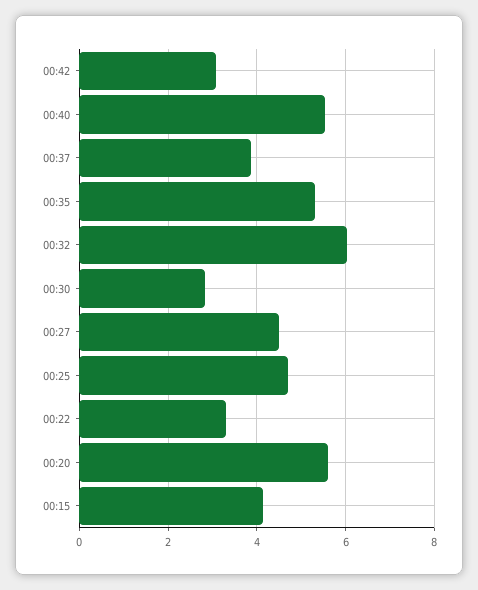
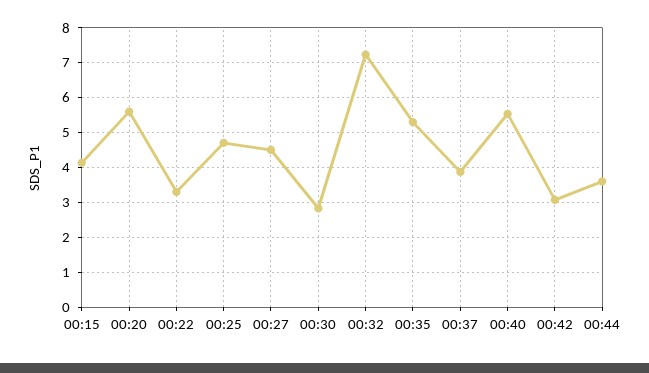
00:32: 6 -> 7.2
00:44: none -> 3.6

